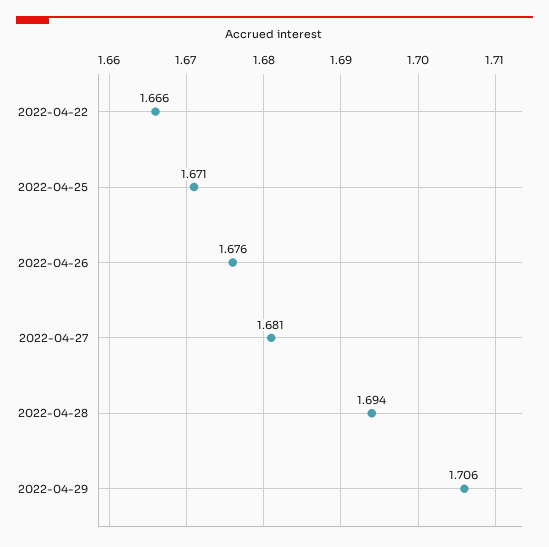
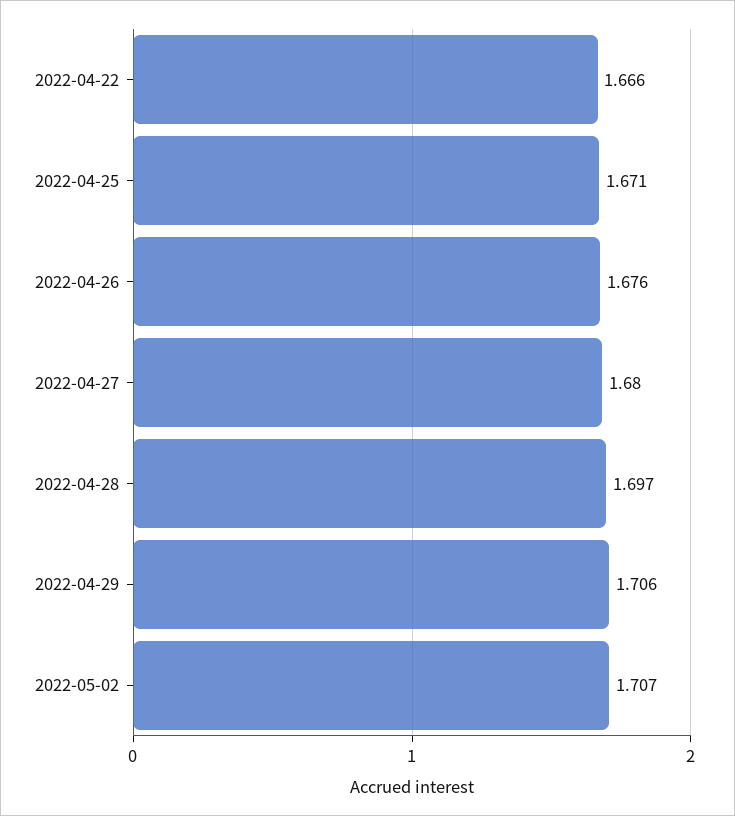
2022-04-27: 1.681 -> 1.68
2022-04-28: 1.694 -> 1.697
2022-05-02: none -> 1.707

